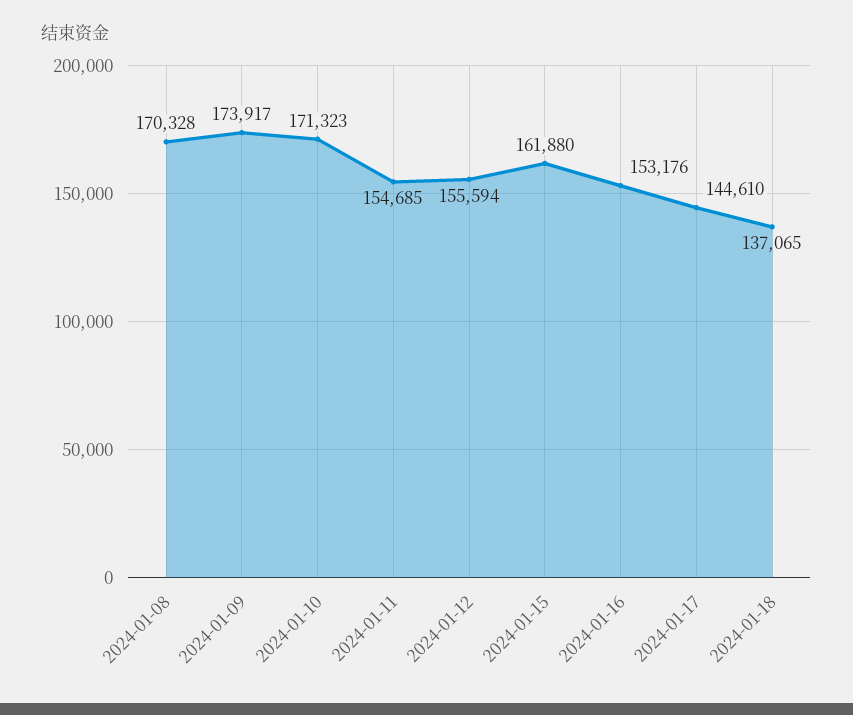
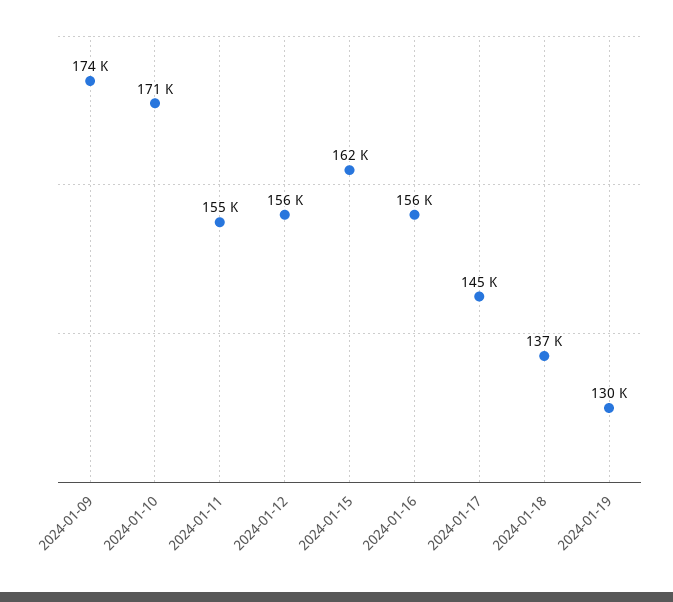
2024-01-08: 170328 -> none
2024-01-16: 153176 -> 156000
2024-01-19: none -> 130000

